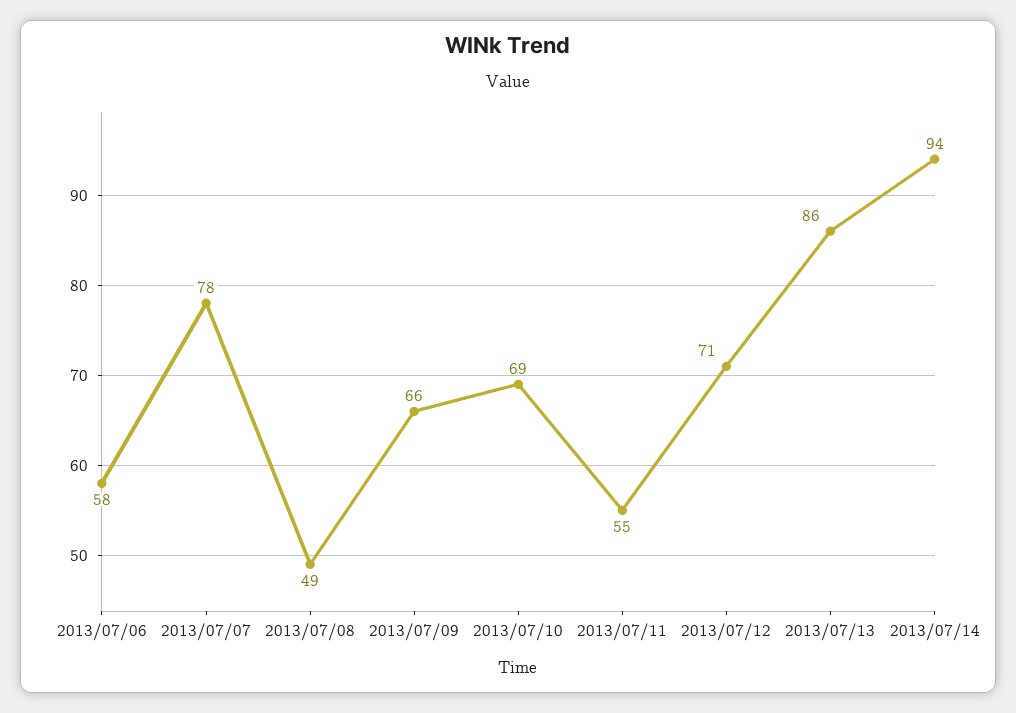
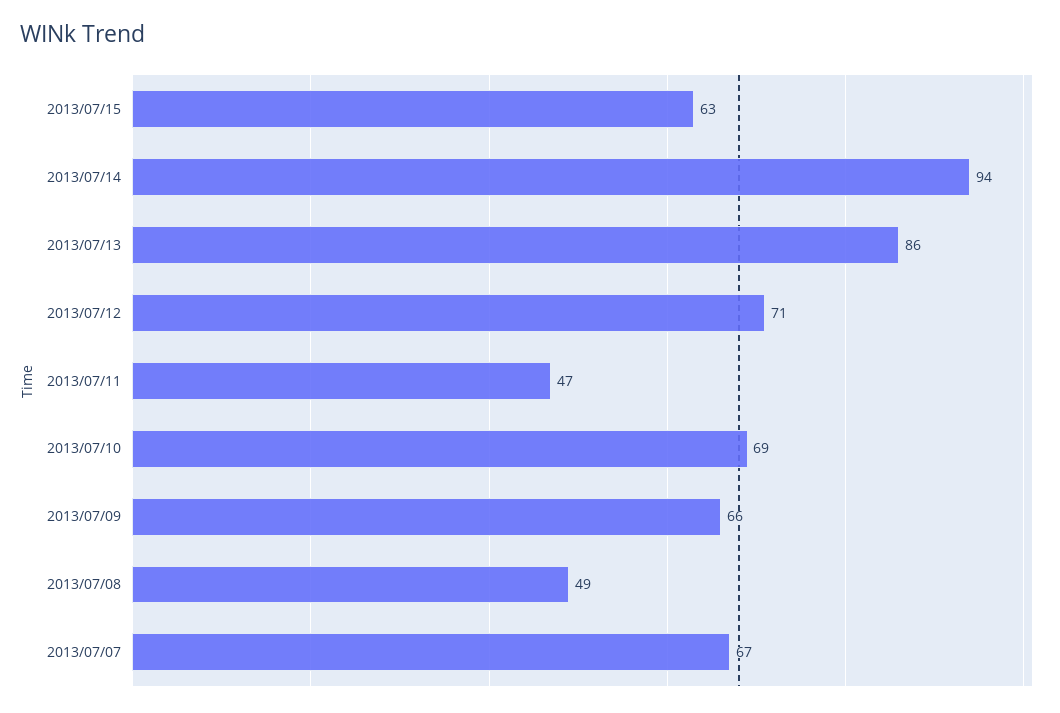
2013/07/06: 58 -> none
2013/07/07: 78 -> 67
2013/07/11: 55 -> 47
2013/07/15: none -> 63

